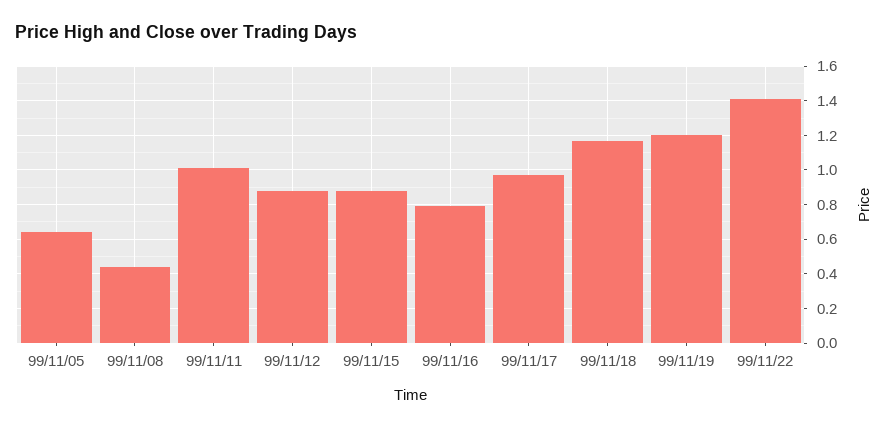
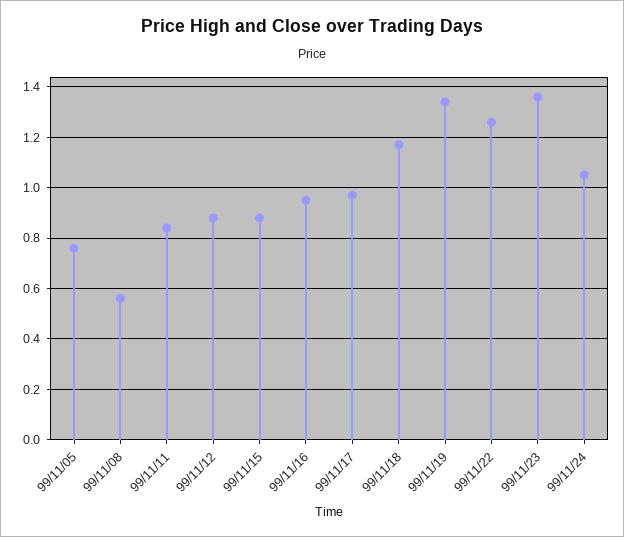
99/11/05: 0.65 -> 0.75
99/11/08: 0.45 -> 0.55
99/11/11: 1 -> 0.85
99/11/16: 0.8 -> 0.95
99/11/19: 1.2 -> 1.35
99/11/22: 1.4 -> 1.25
99/11/23: none -> 1.35
99/11/24: none -> 1.05

